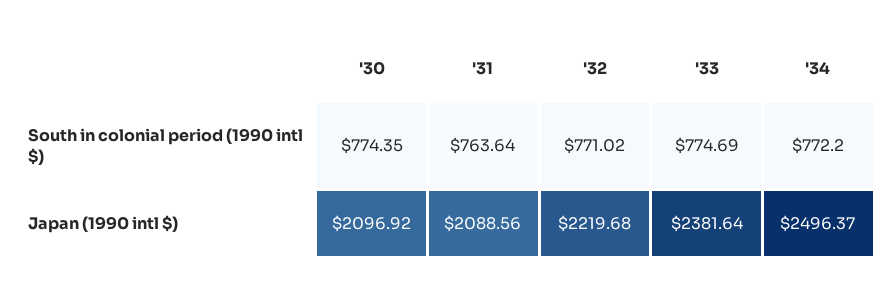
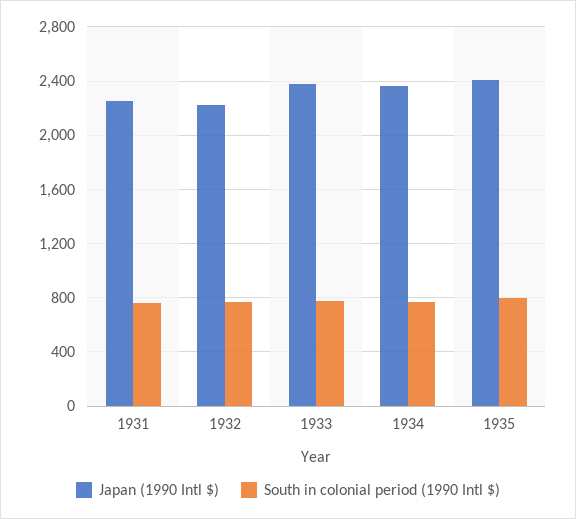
South in colonial period (1990 intl $), '30: 774.35 -> none
Japan (1990 intl $), '30: 2096.92 -> none
Japan (1990 intl $), '31: 2088.56 -> 2250
Japan (1990 intl $), '34: 2496.37 -> 2350
Japan (1990 intl $), 1935: none -> 2400
South in colonial period (1990 intl $), 1935: none -> 800

